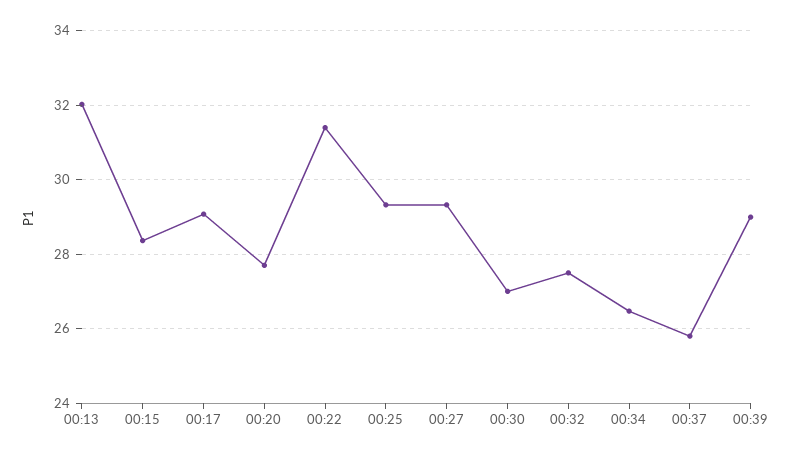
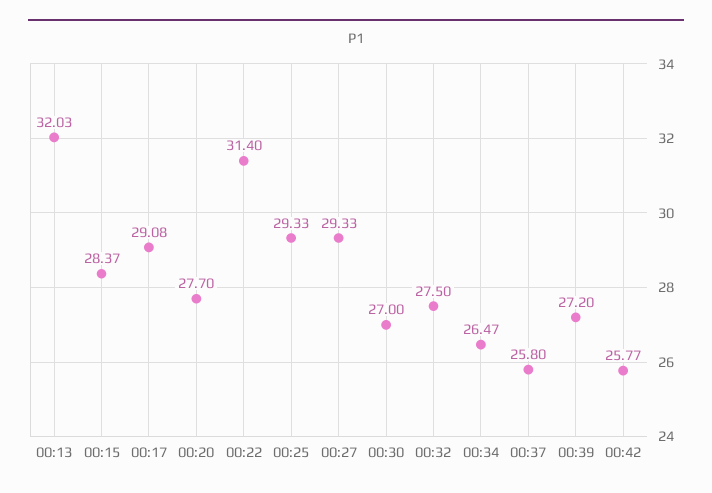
00:39: 29 -> 27.2
00:42: none -> 25.77

